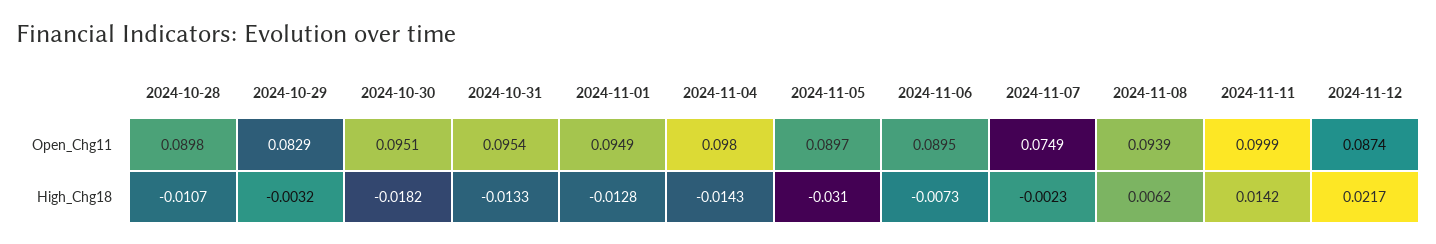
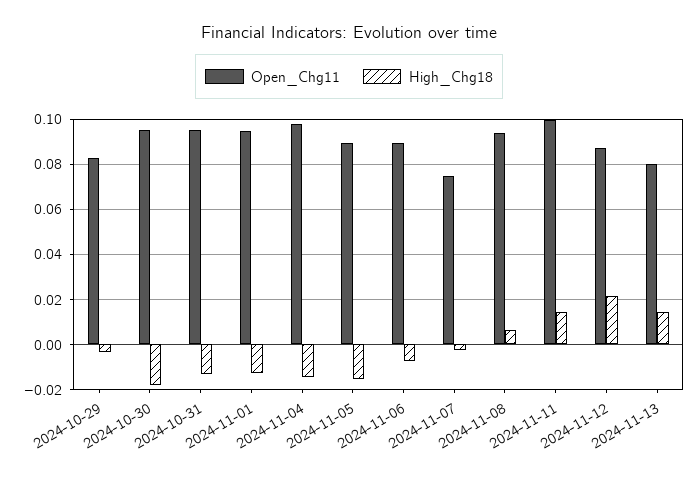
Open_Chg11, 2024-10-28: 0.0898 -> none
High_Chg18, 2024-10-28: -0.0107 -> none
High_Chg18, 2024-11-05: -0.031 -> -0.015
Open_Chg11, 2024-11-13: none -> 0.08
High_Chg18, 2024-11-13: none -> 0.015

